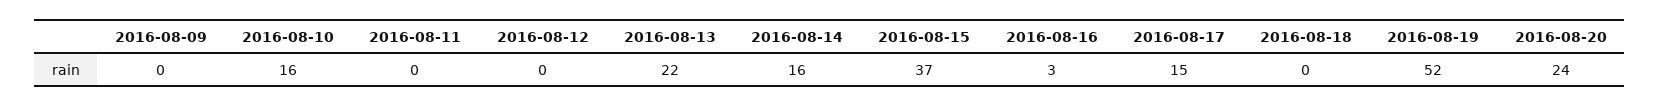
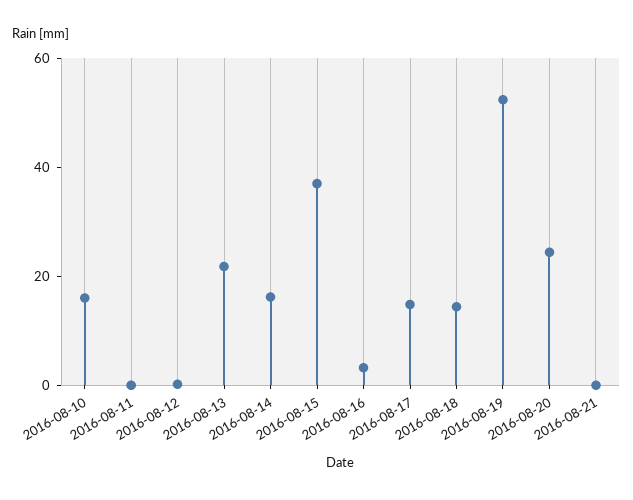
2016-08-09: 0 -> none
2016-08-18: 0 -> 15
2016-08-21: none -> 0

